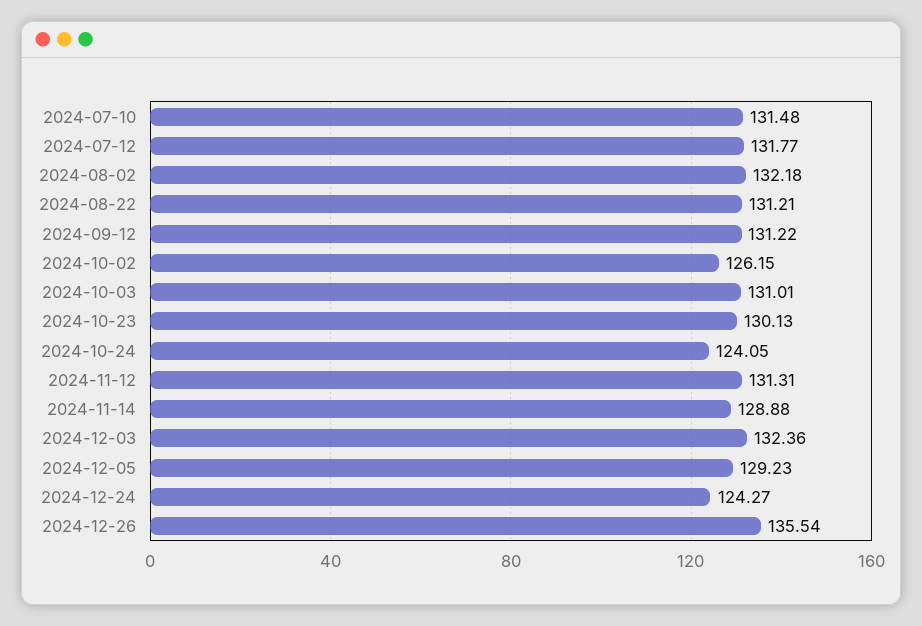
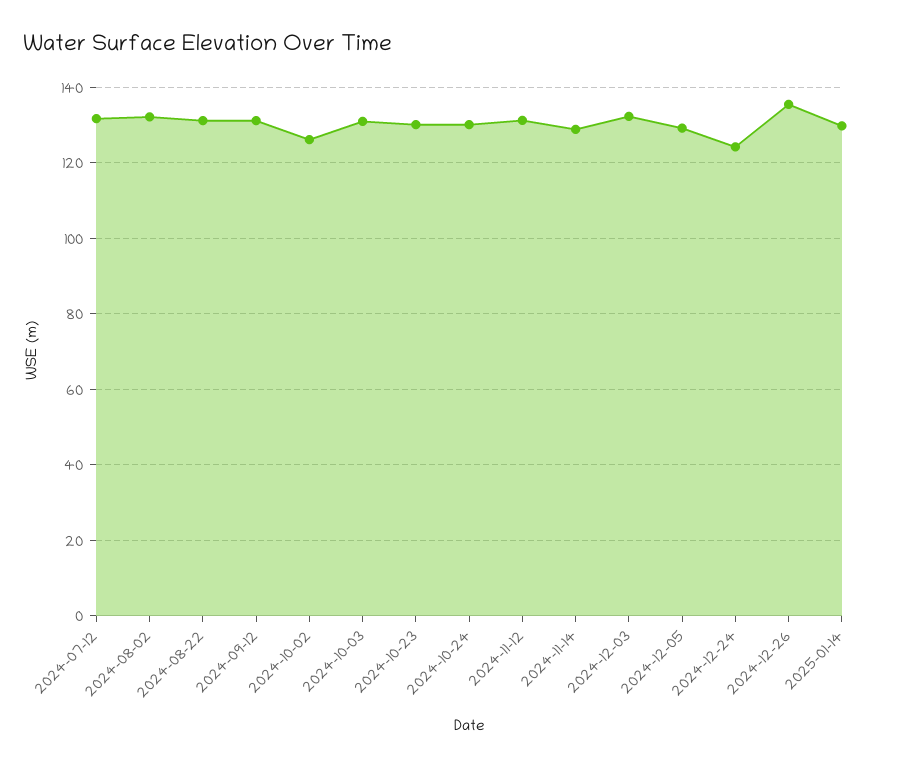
2024-07-10: 131.48 -> none
2024-10-24: 124.05 -> 130
2025-01-14: none -> 130

